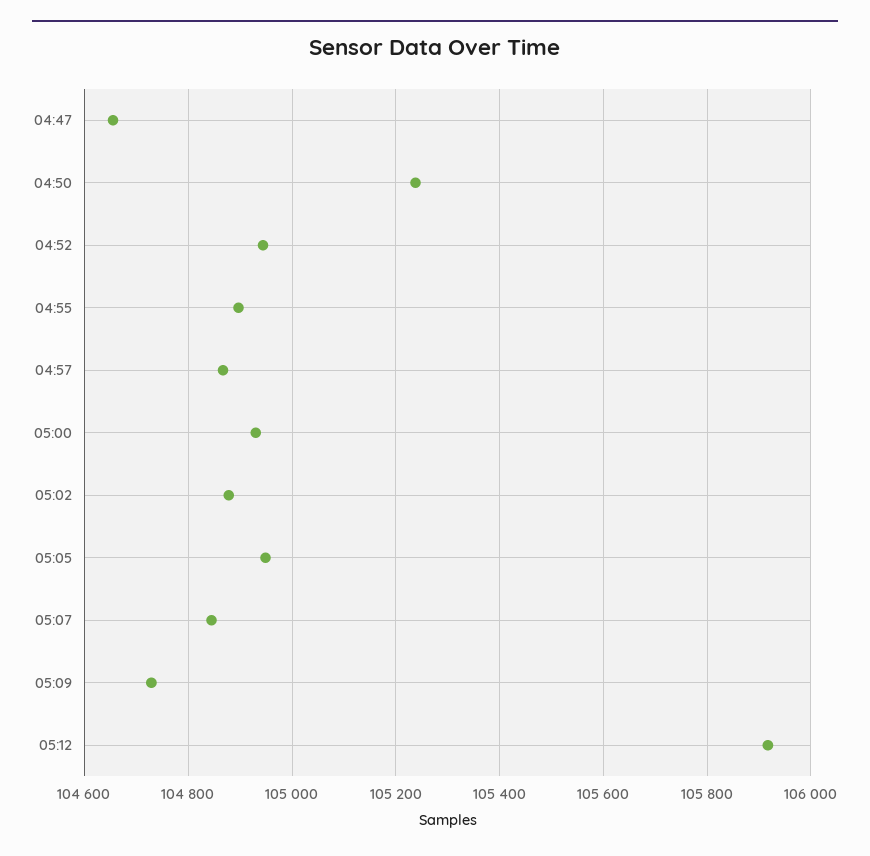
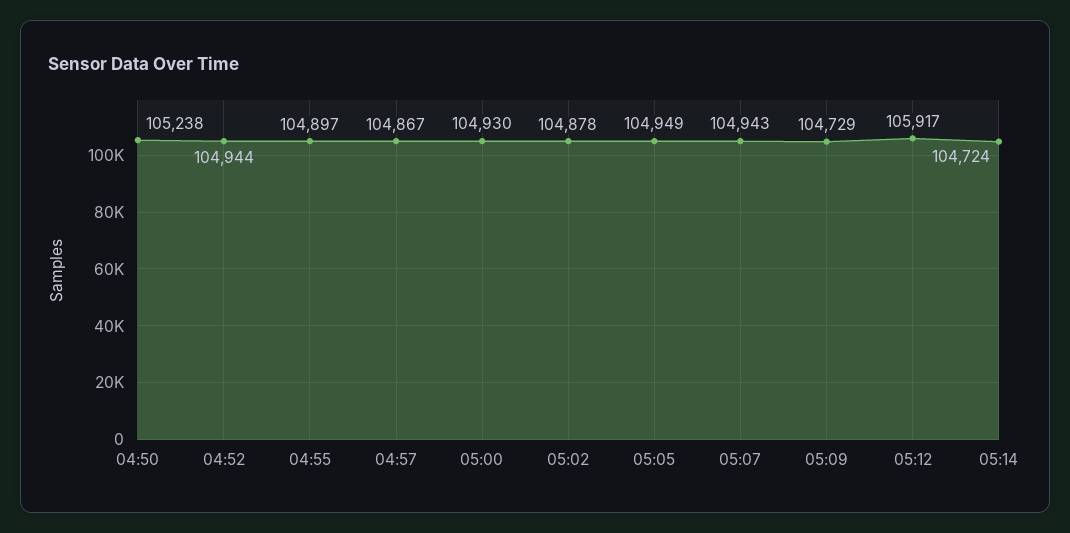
04:47: 104660 -> none
05:07: 104840 -> 104943
05:14: none -> 104724

